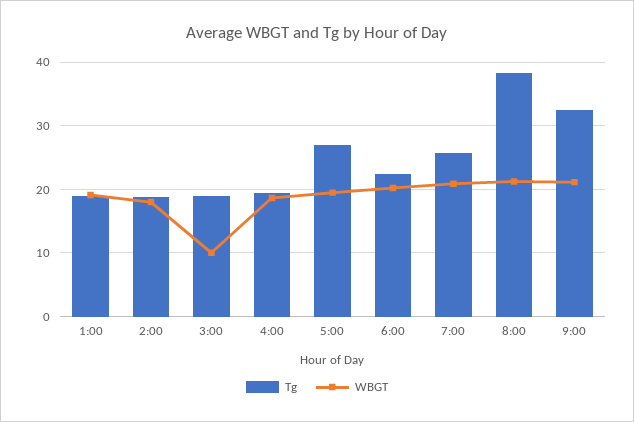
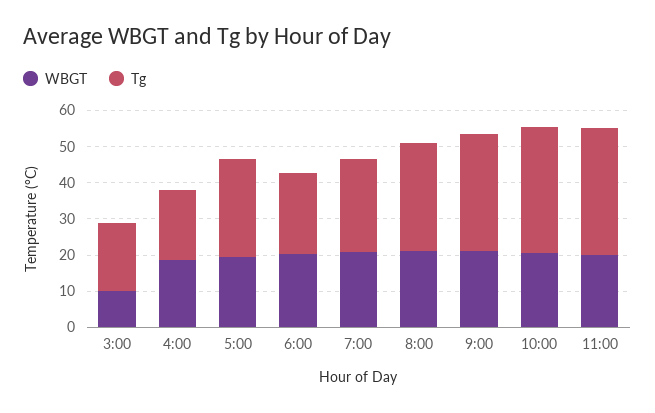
Tg, 1:00: 19 -> none
WBGT, 1:00: 19 -> none
Tg, 2:00: 19 -> none
WBGT, 2:00: 18 -> none
Tg, 8:00: 38 -> 30
WBGT, 10:00: none -> 20
Tg, 10:00: none -> 35
WBGT, 11:00: none -> 20
Tg, 11:00: none -> 35

